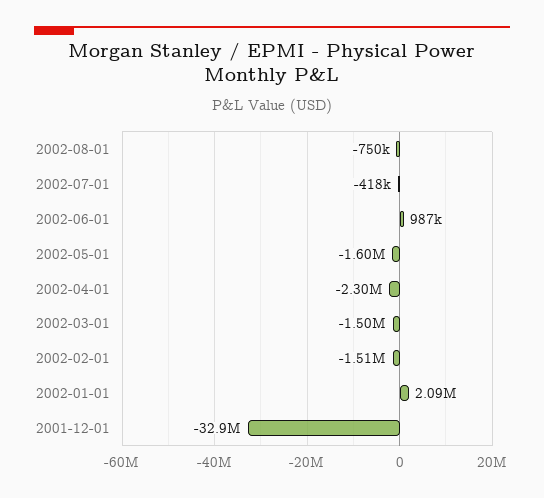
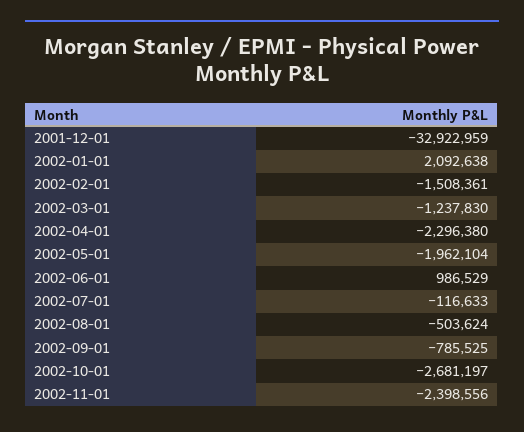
2002-08-01: -750000 -> -503624
2002-07-01: -418000 -> -116633
2002-05-01: -1600000 -> -1962104
2002-03-01: -1500000 -> -1237830
2002-09-01: none -> -785525
2002-10-01: none -> -2681197
2002-11-01: none -> -2398556

